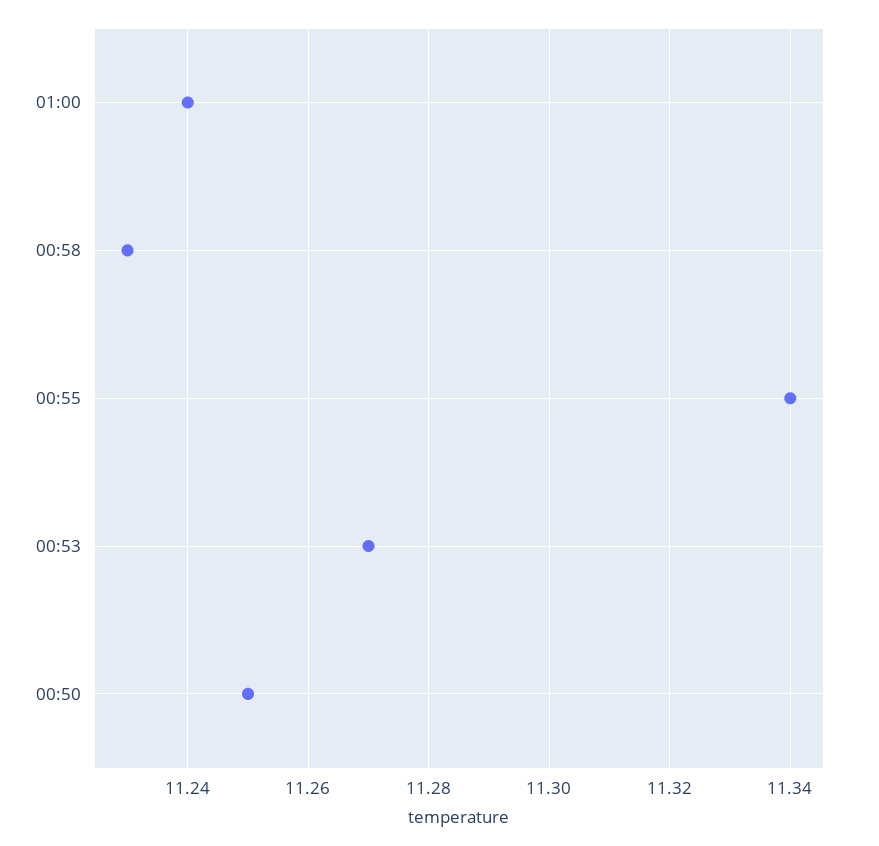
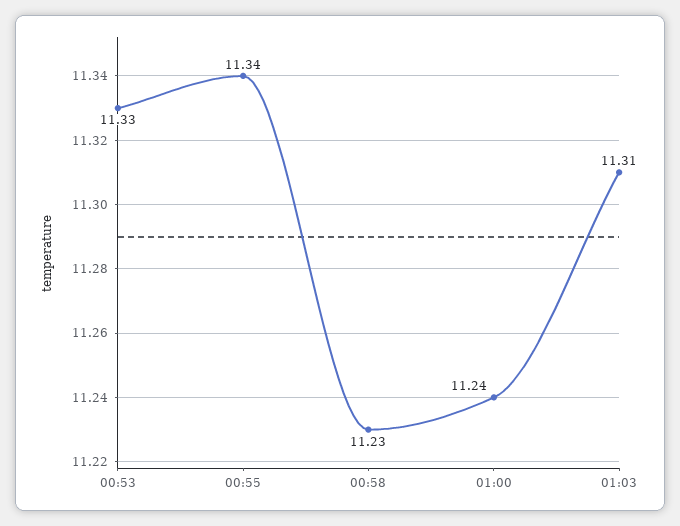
00:53: 11.27 -> 11.33
00:50: 11.25 -> none
01:03: none -> 11.31

